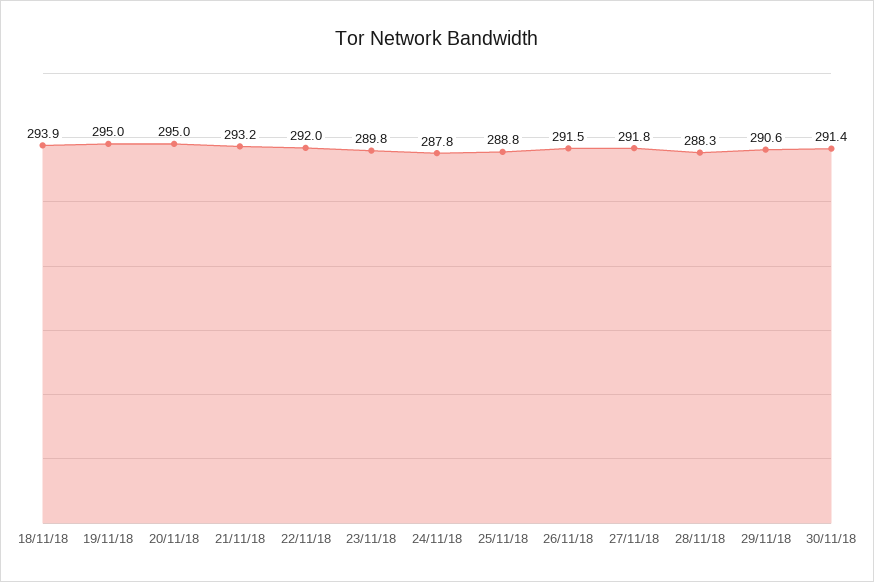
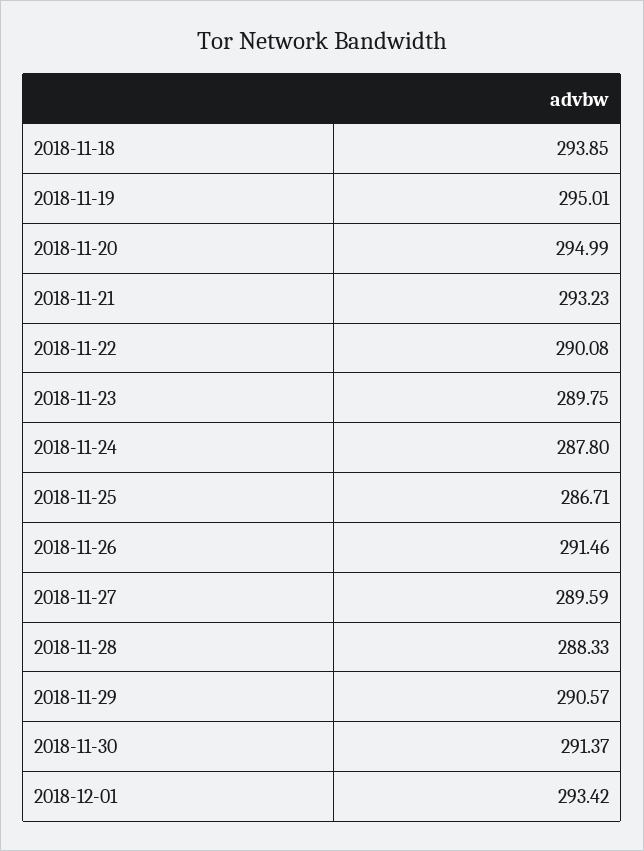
22/11/18: 292 -> 290.08
25/11/18: 288.8 -> 286.71
27/11/18: 291.8 -> 289.59
2018-12-01: none -> 293.42

